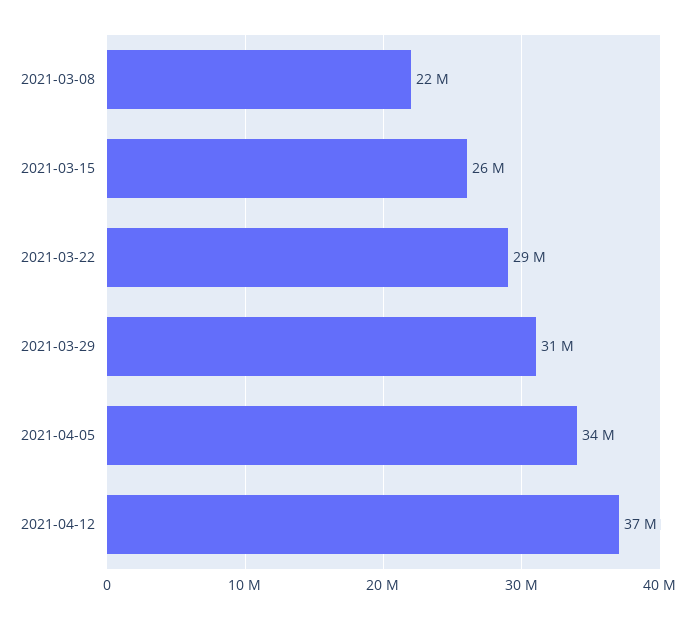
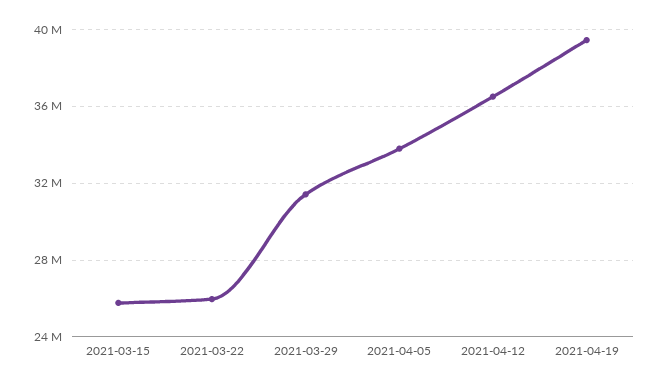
2021-03-08: 22000000 -> none
2021-03-22: 29000000 -> 26000000
2021-04-19: none -> 39500000

